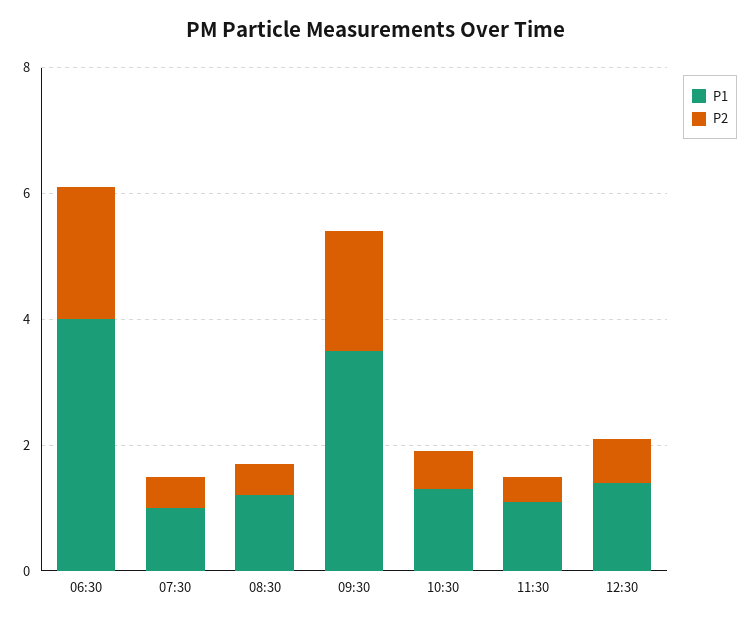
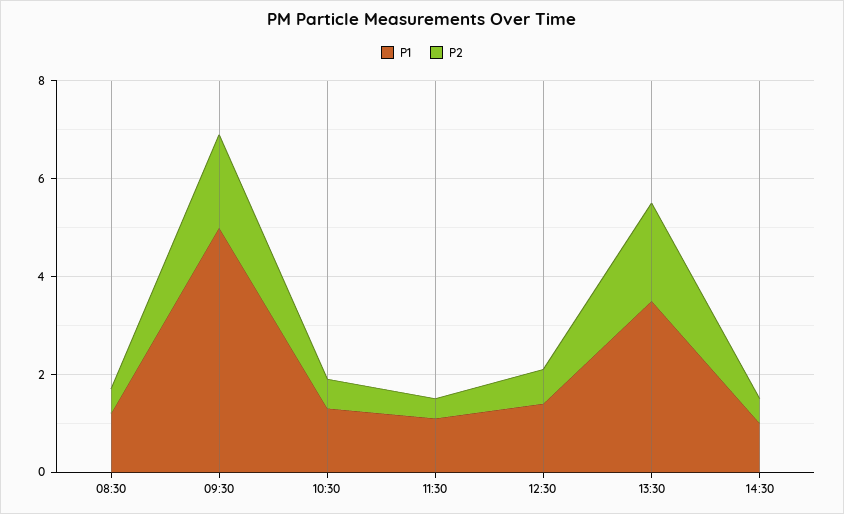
P1, 06:30: 4 -> none
P2, 06:30: 2 -> none
P1, 07:30: 1 -> none
P2, 07:30: 0.5 -> none
P1, 09:30: 3.5 -> 5
P1, 13:30: none -> 3.5
P2, 13:30: none -> 2
P1, 14:30: none -> 1
P2, 14:30: none -> 0.5

